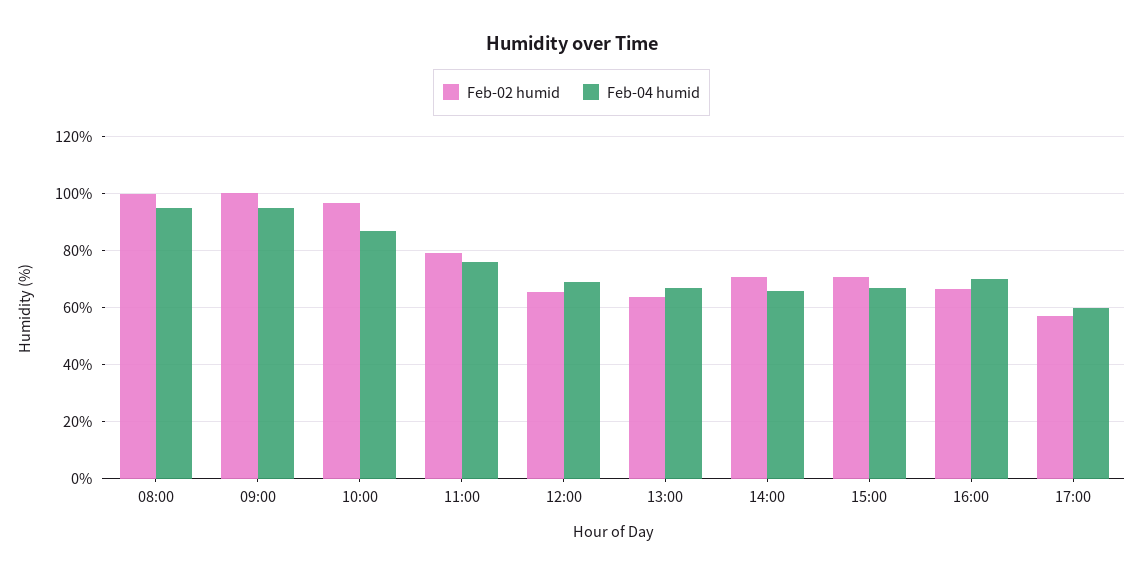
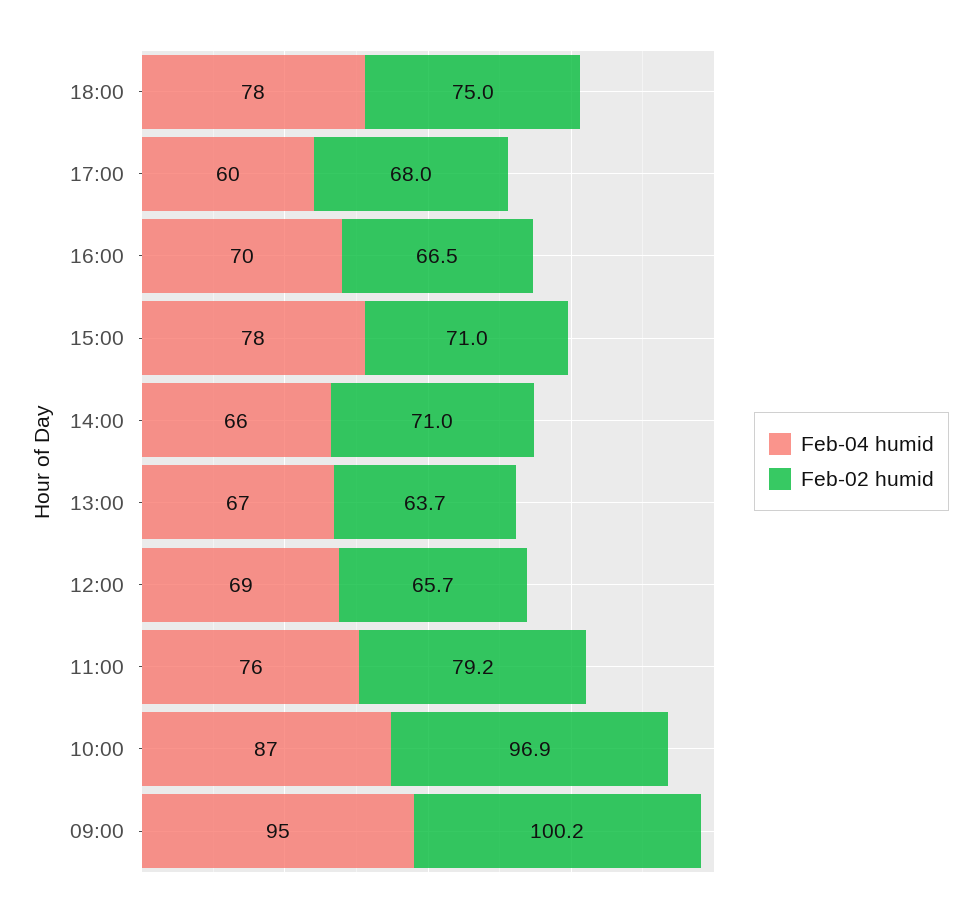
Feb-02 humid, 08:00: 100 -> none
Feb-04 humid, 08:00: 95 -> none
Feb-04 humid, 15:00: 67.5 -> 78
Feb-02 humid, 17:00: 57.5 -> 68
Feb-04 humid, 18:00: none -> 78
Feb-02 humid, 18:00: none -> 75

